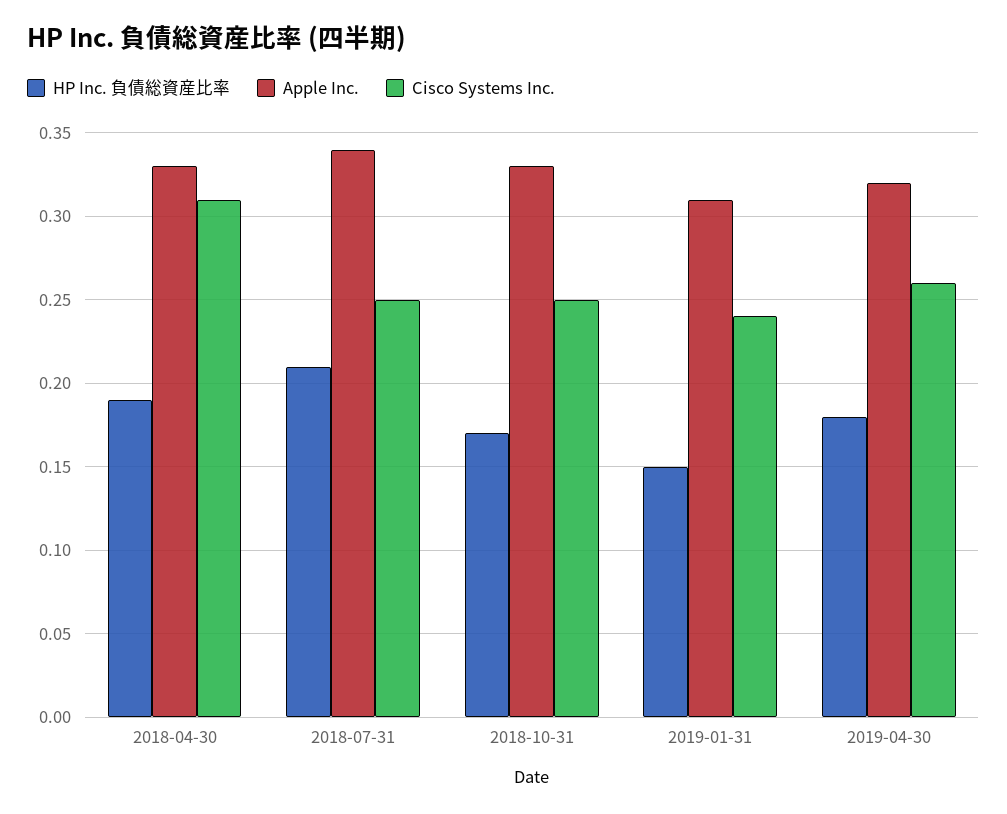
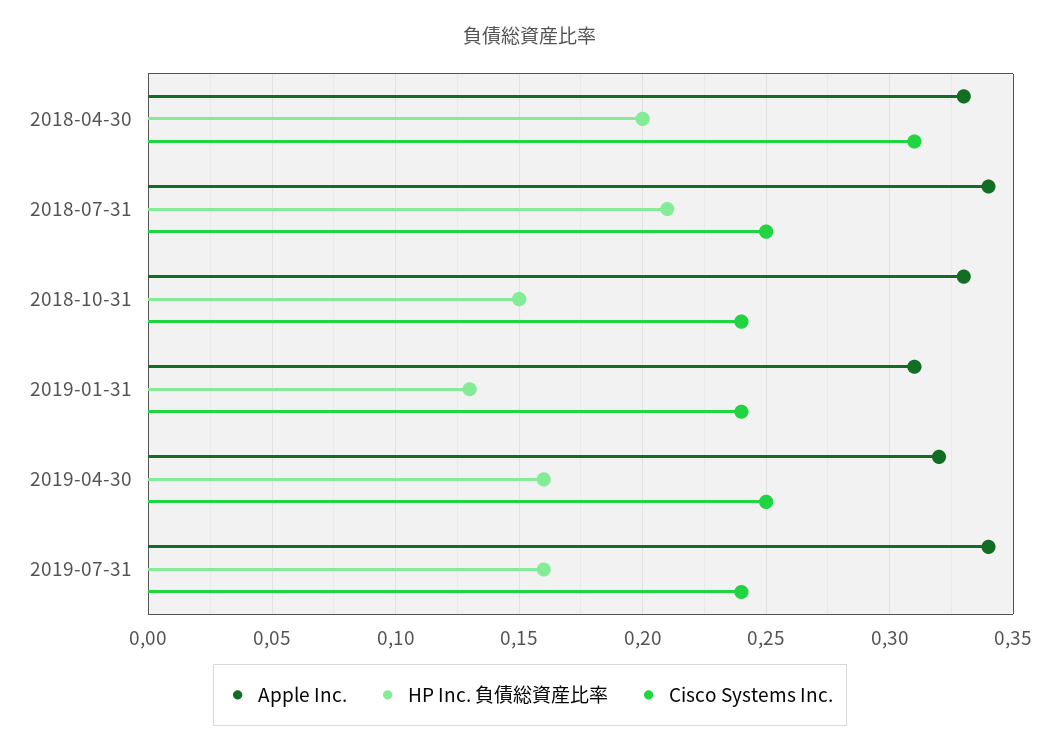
HP Inc. 負債総資産比率, 2018-04-30: 0.19 -> 0.2
HP Inc. 負債総資産比率, 2018-10-31: 0.17 -> 0.15
Cisco Systems Inc., 2018-10-31: 0.25 -> 0.24
HP Inc. 負債総資産比率, 2019-01-31: 0.15 -> 0.13
HP Inc. 負債総資産比率, 2019-04-30: 0.18 -> 0.16
Cisco Systems Inc., 2019-04-30: 0.26 -> 0.25
Apple Inc., 2019-07-31: none -> 0.34
HP Inc. 負債総資産比率, 2019-07-31: none -> 0.16
Cisco Systems Inc., 2019-07-31: none -> 0.24

